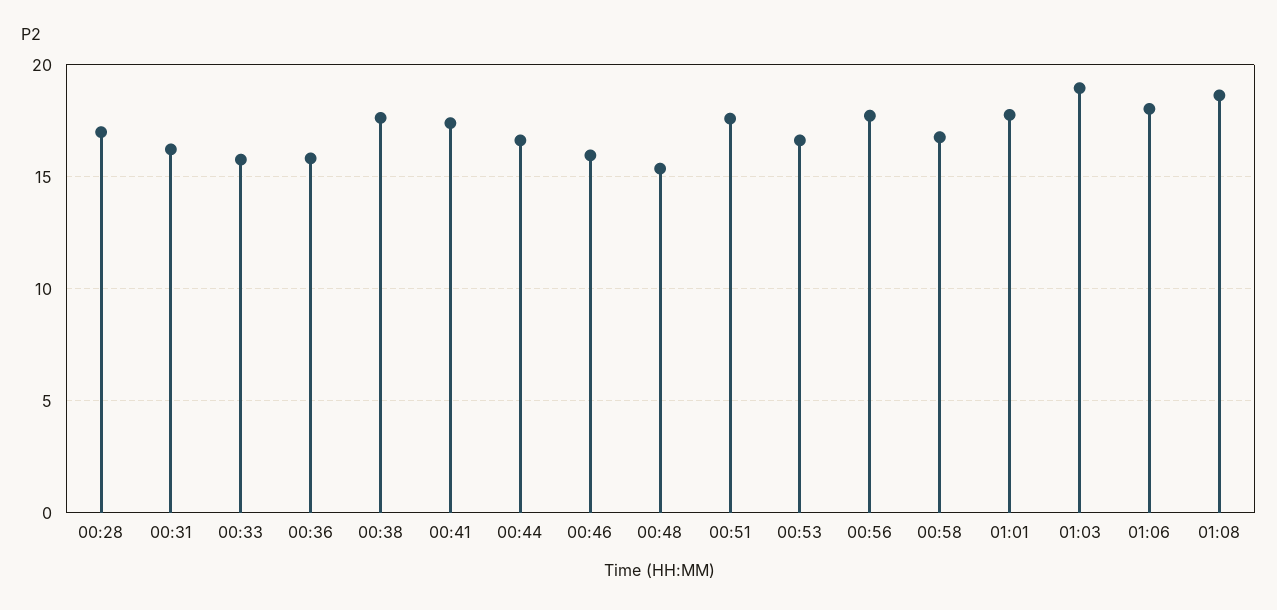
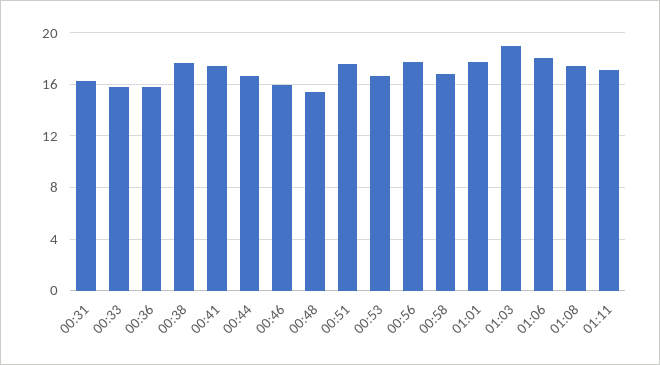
00:28: 17 -> none
01:08: 18.5 -> 17.5
01:11: none -> 17

